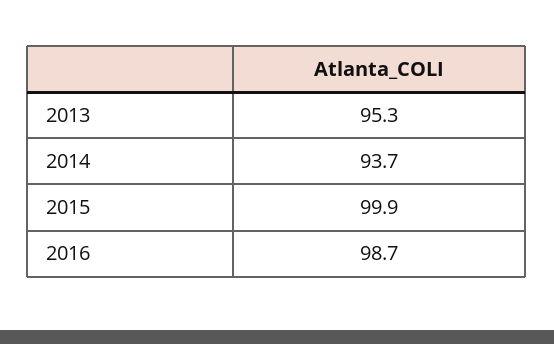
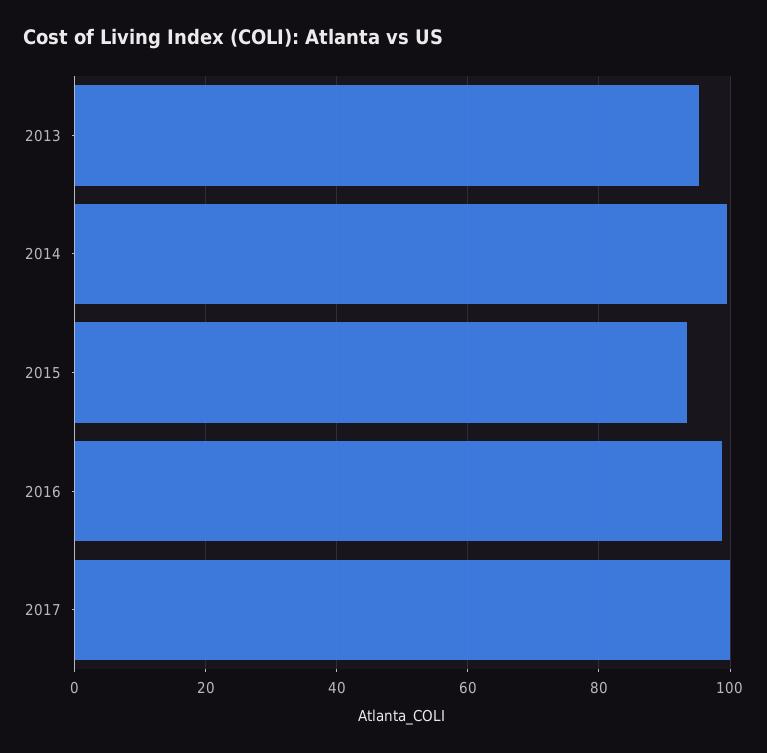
2014: 93.7 -> 100
2015: 99.9 -> 94
2017: none -> 100

